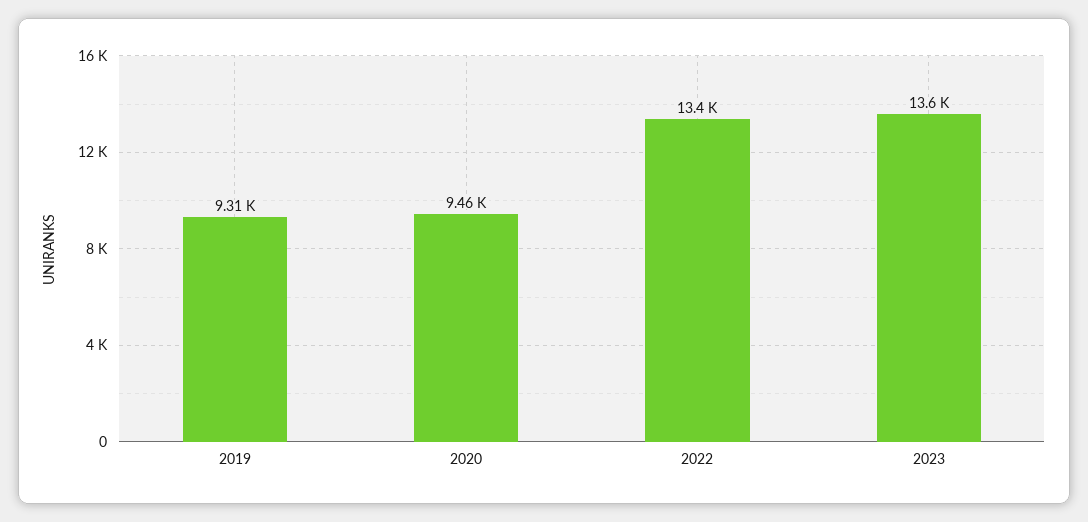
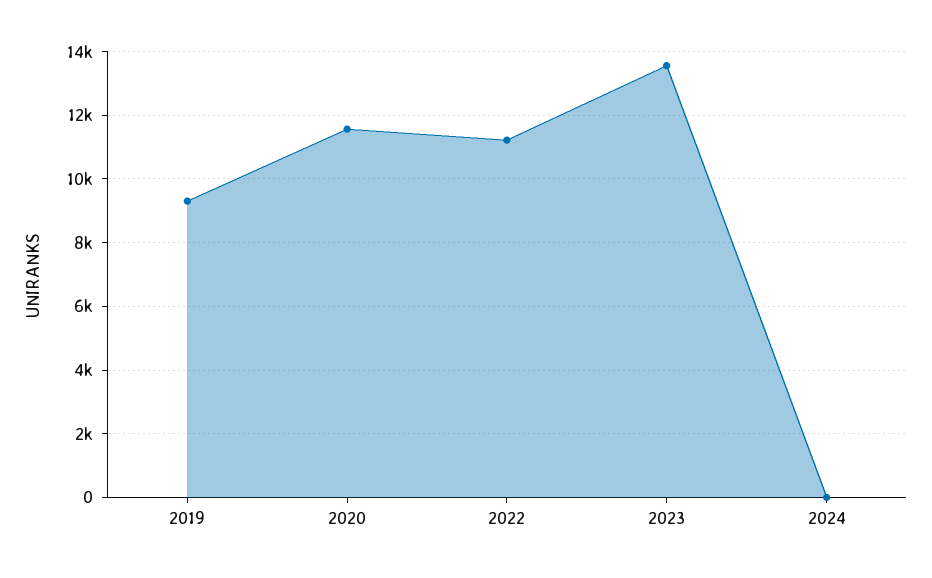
2020: 9460 -> 11600
2022: 13400 -> 11200
2024: none -> 0

